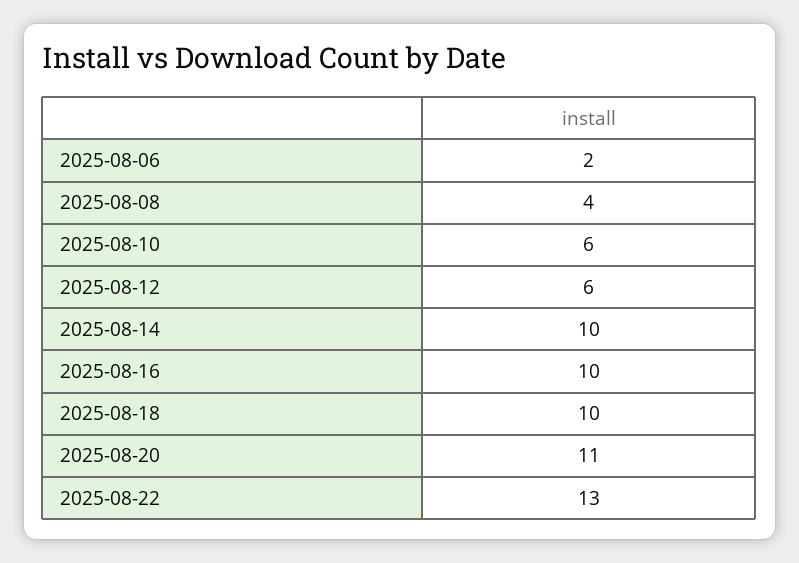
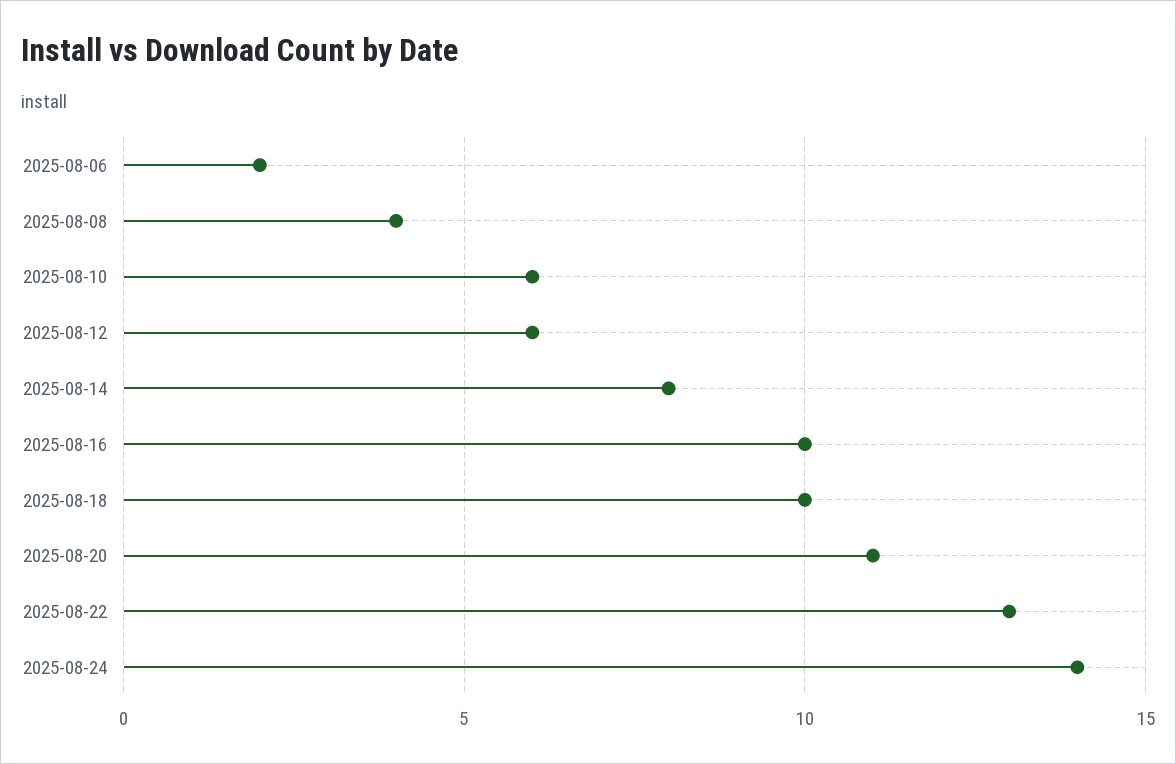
2025-08-14: 10 -> 8
2025-08-24: none -> 14

